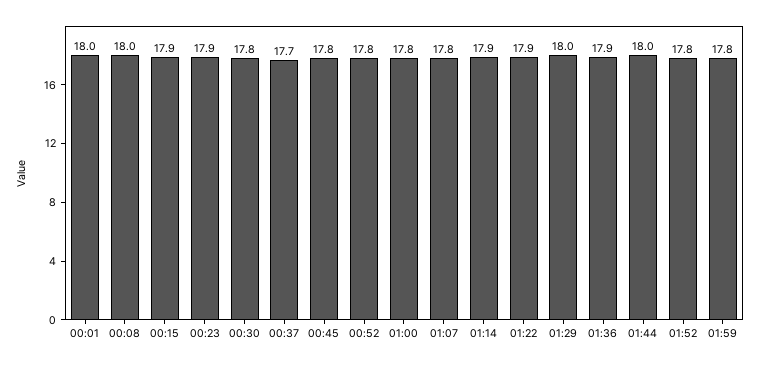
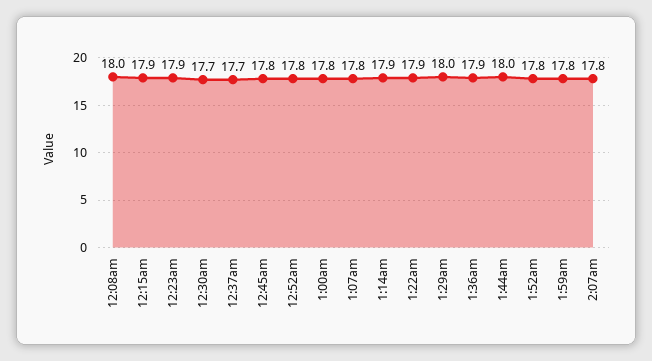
00:01: 18 -> none
00:30: 17.8 -> 17.7
2:07am: none -> 17.8

